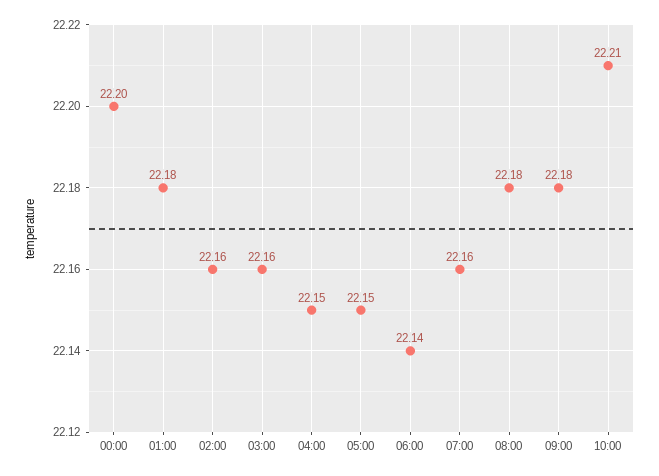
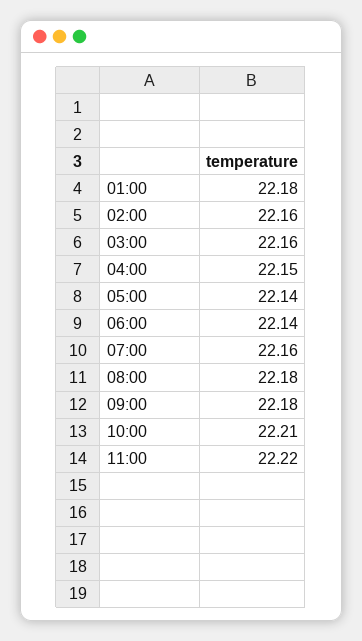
00:00: 22.2 -> none
05:00: 22.15 -> 22.14
11:00: none -> 22.22

